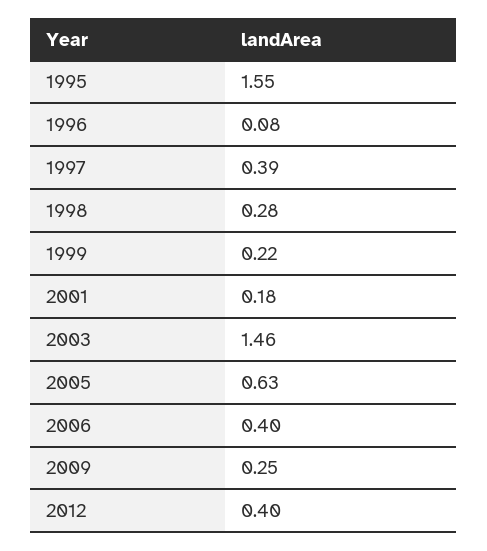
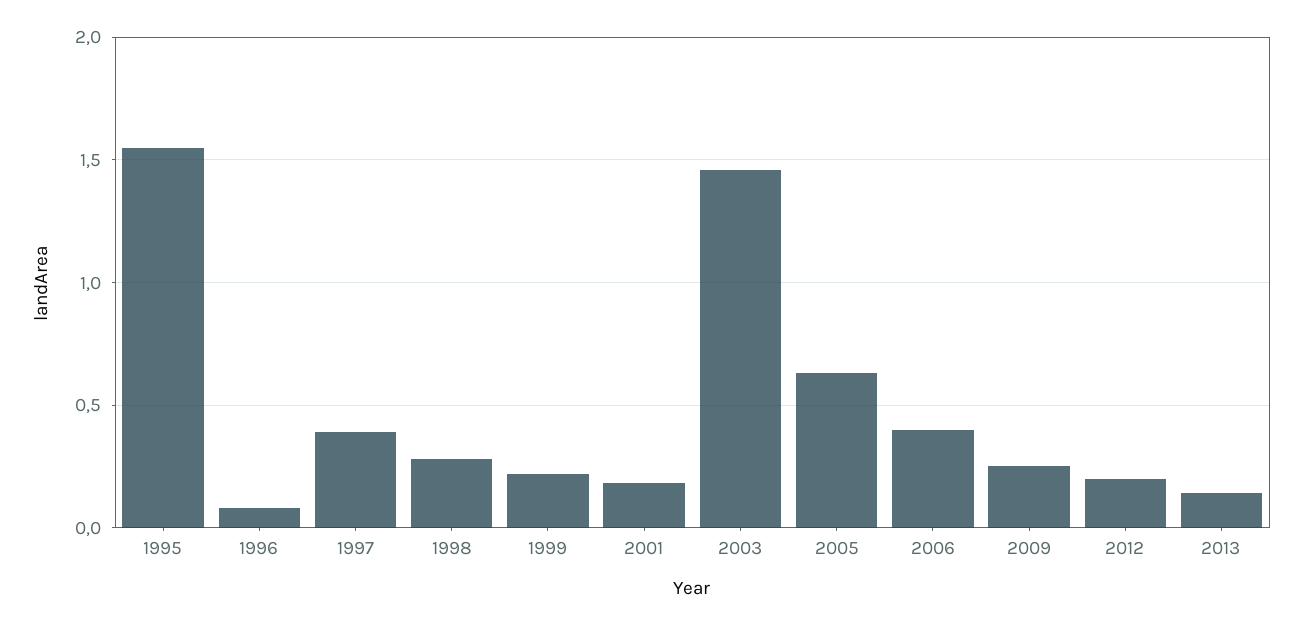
2012: 0.4 -> 0.2
2013: none -> 0.15

